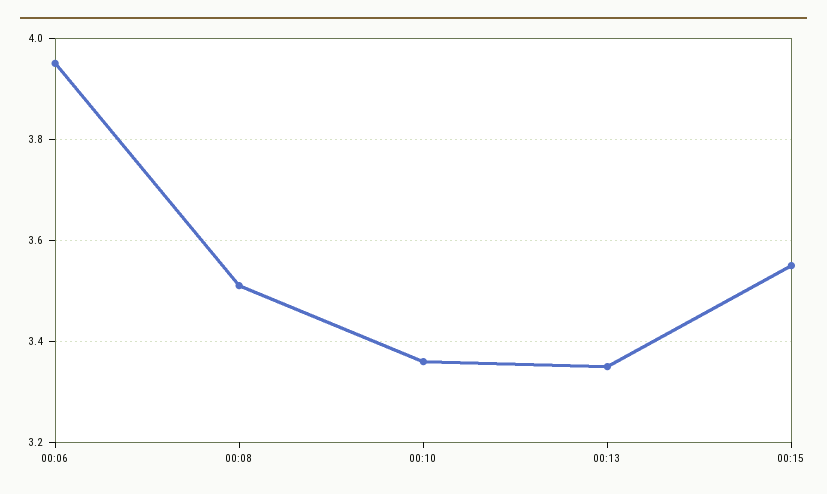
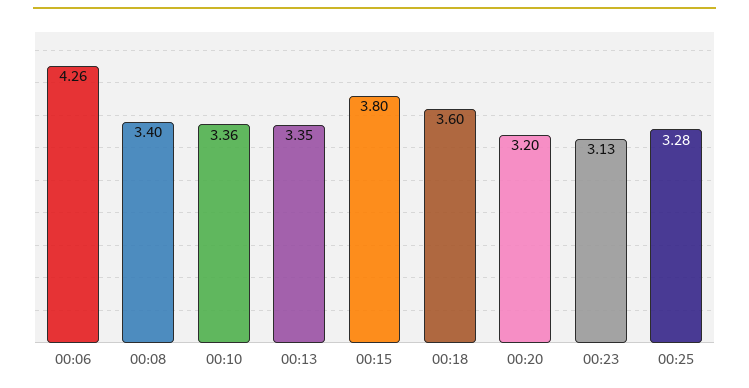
00:06: 3.95 -> 4.26
00:08: 3.5 -> 3.4
00:15: 3.55 -> 3.8
00:18: none -> 3.6
00:20: none -> 3.2
00:23: none -> 3.13
00:25: none -> 3.28

